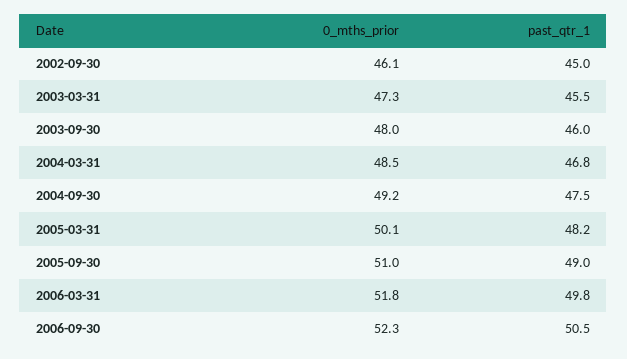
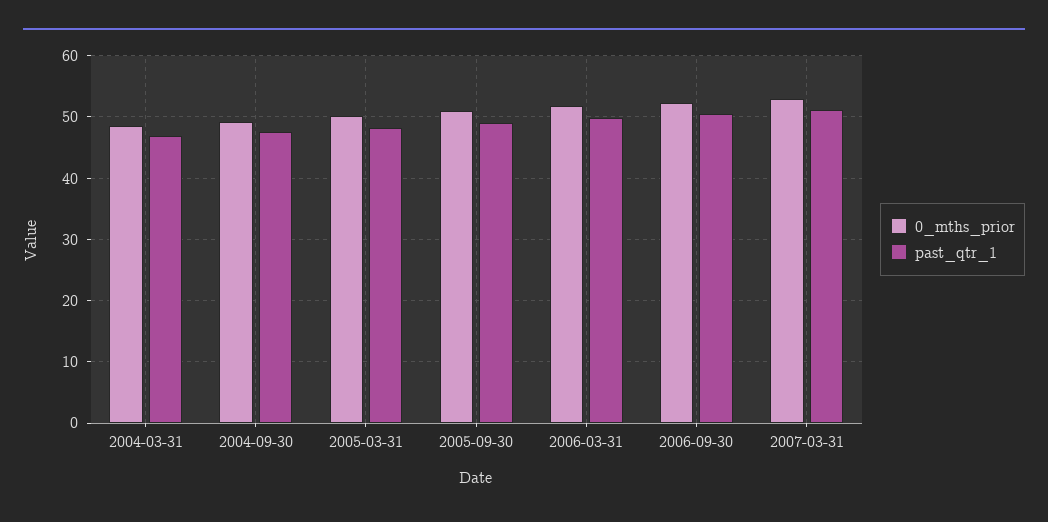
0_mths_prior, 2002-09-30: 46.1 -> none
past_qtr_1, 2002-09-30: 45 -> none
0_mths_prior, 2003-03-31: 47.3 -> none
past_qtr_1, 2003-03-31: 45.5 -> none
0_mths_prior, 2003-09-30: 48 -> none
past_qtr_1, 2003-09-30: 46 -> none
0_mths_prior, 2007-03-31: none -> 53
past_qtr_1, 2007-03-31: none -> 51

